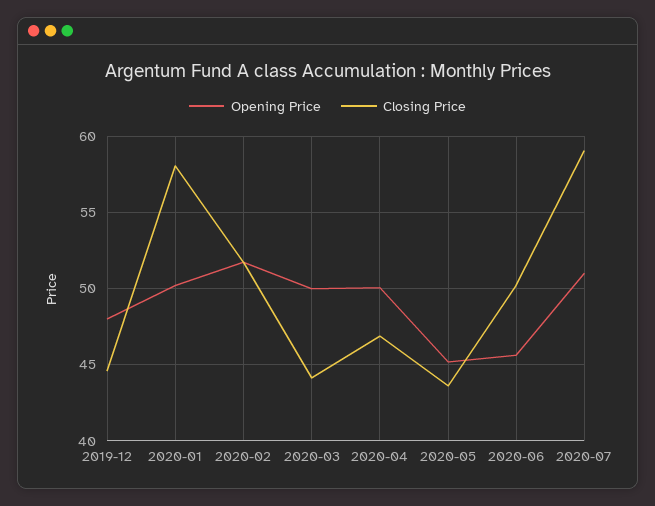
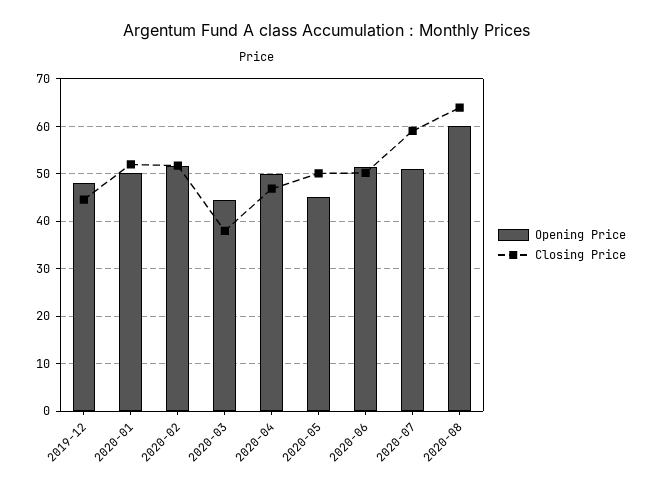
Closing Price, 2020-01: 58 -> 52
Opening Price, 2020-03: 50 -> 44
Closing Price, 2020-03: 44 -> 38
Closing Price, 2020-05: 43.5 -> 50
Opening Price, 2020-06: 45.5 -> 52
Opening Price, 2020-08: none -> 60
Closing Price, 2020-08: none -> 64

